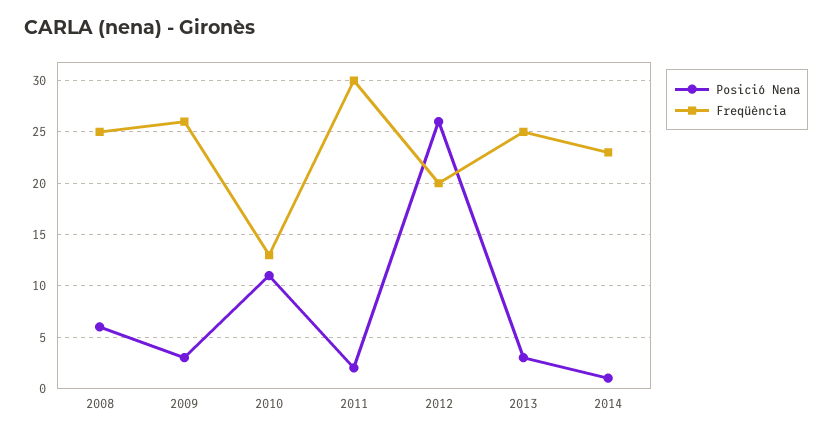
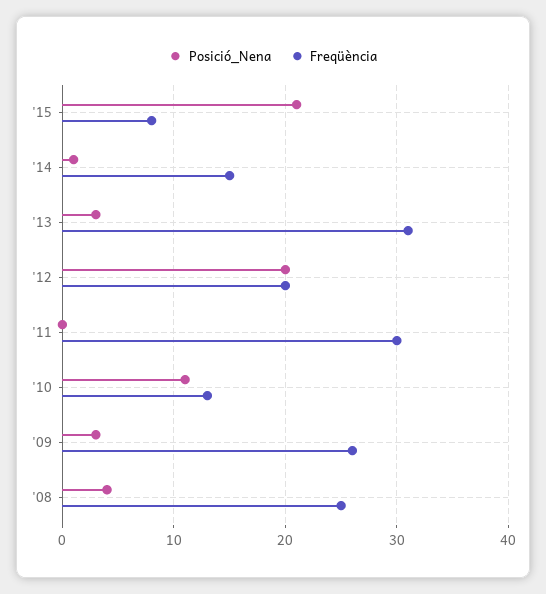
Posició Nena, 2008: 6 -> 4
Posició Nena, 2011: 2 -> 0
Posició Nena, 2012: 26 -> 20
Freqüència, 2013: 25 -> 31
Freqüència, 2014: 23 -> 15
Posició Nena, '15: none -> 21
Freqüència, '15: none -> 8

